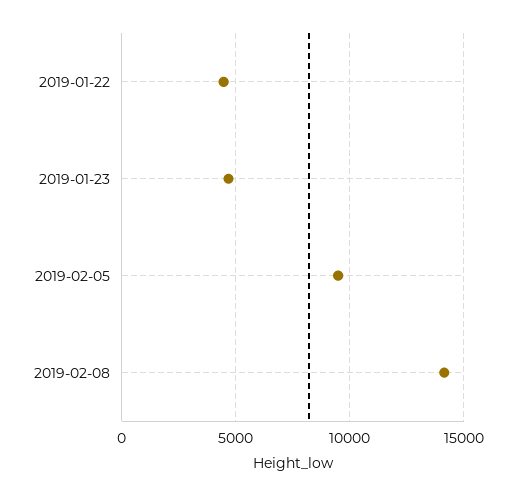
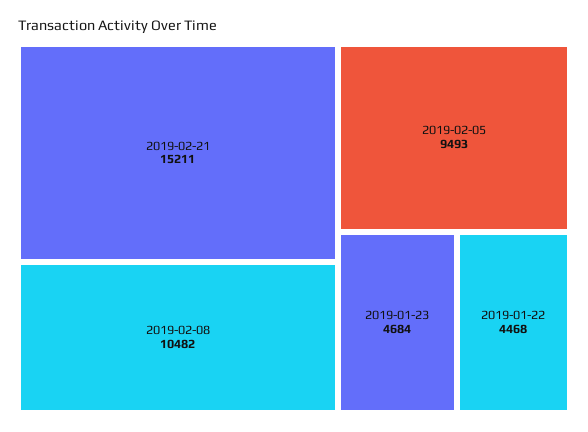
2019-02-08: 14000 -> 10482
2019-02-21: none -> 15211

